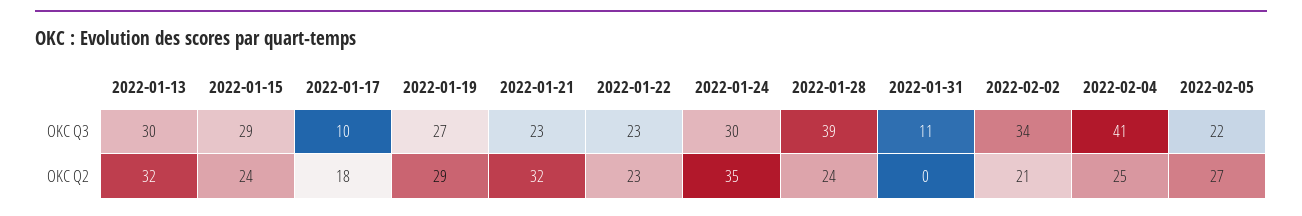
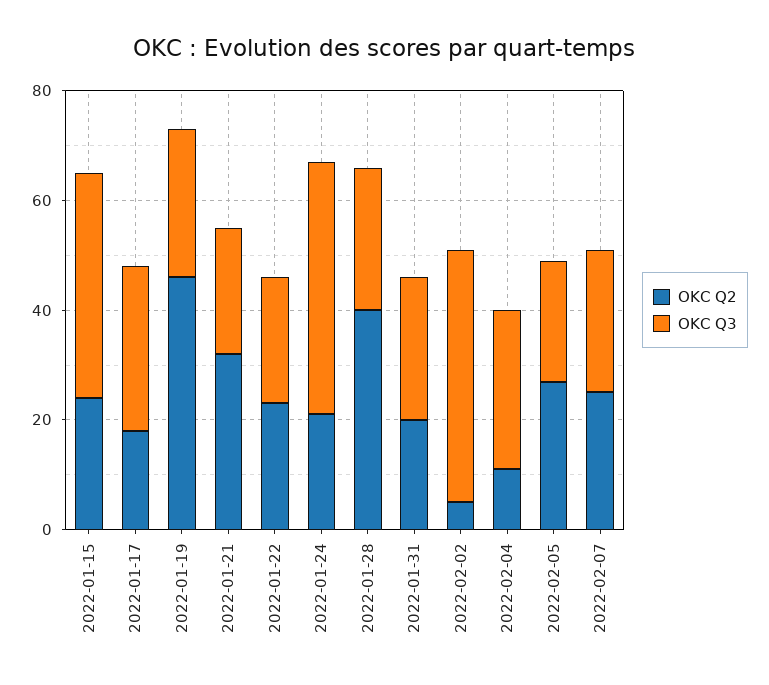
OKC Q3, 2022-01-13: 30 -> none
OKC Q3, 2022-01-15: 29 -> 40
OKC Q3, 2022-01-17: 10 -> 30
OKC Q3, 2022-01-24: 30 -> 45
OKC Q3, 2022-01-28: 39 -> 25
OKC Q3, 2022-01-31: 11 -> 25
OKC Q3, 2022-02-02: 34 -> 45
OKC Q3, 2022-02-04: 41 -> 30
OKC Q2, 2022-01-13: 32 -> none
OKC Q2, 2022-01-19: 29 -> 45
OKC Q2, 2022-01-24: 35 -> 20
OKC Q2, 2022-01-28: 24 -> 40
OKC Q2, 2022-01-31: 0 -> 20
OKC Q2, 2022-02-02: 21 -> 5
OKC Q2, 2022-02-04: 25 -> 10
OKC Q2, 2022-02-07: none -> 25
OKC Q3, 2022-02-07: none -> 25

